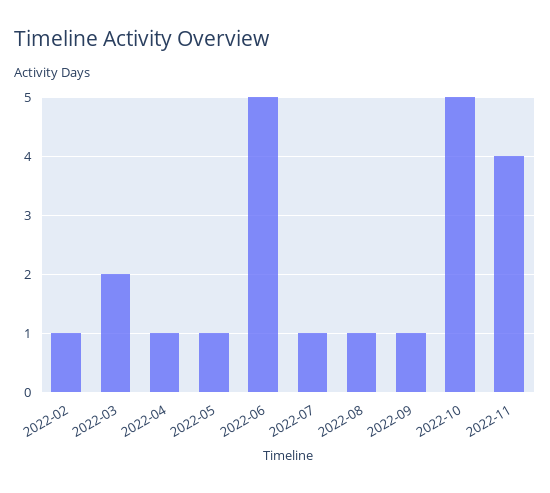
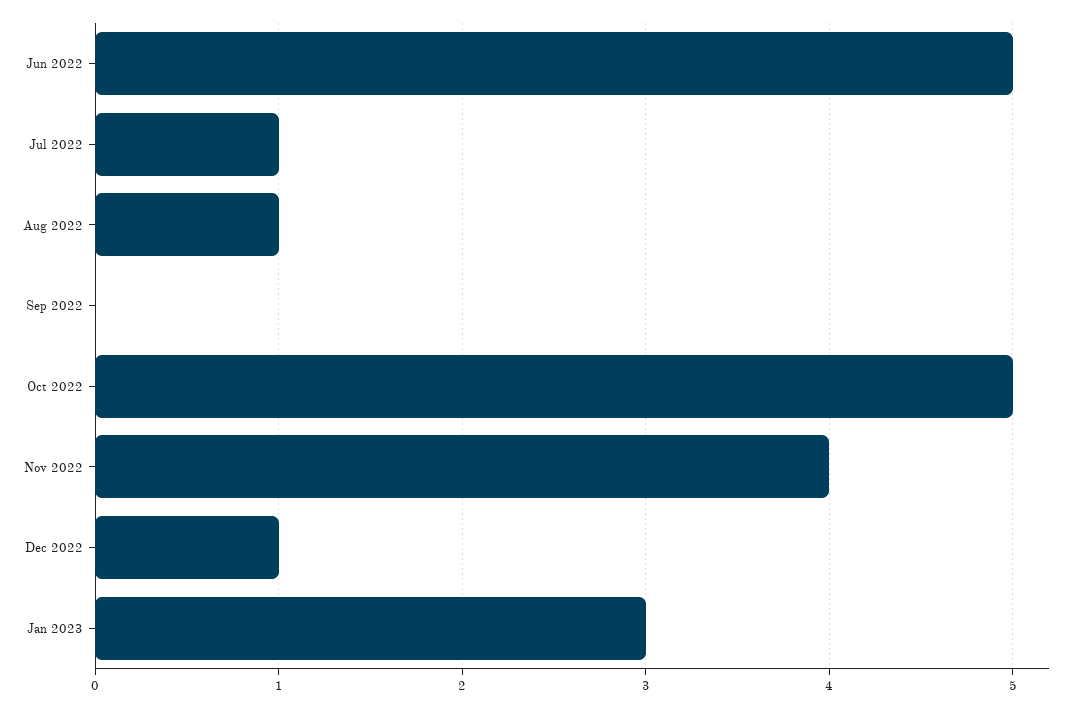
2022-02: 1 -> none
2022-03: 2 -> none
2022-04: 1 -> none
2022-05: 1 -> none
2022-09: 1 -> 0
Dec 2022: none -> 1
Jan 2023: none -> 3

